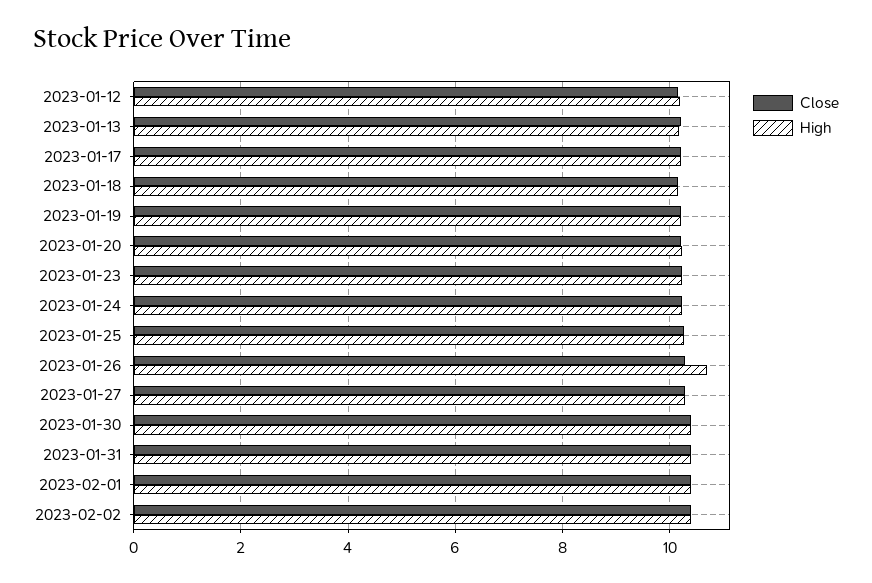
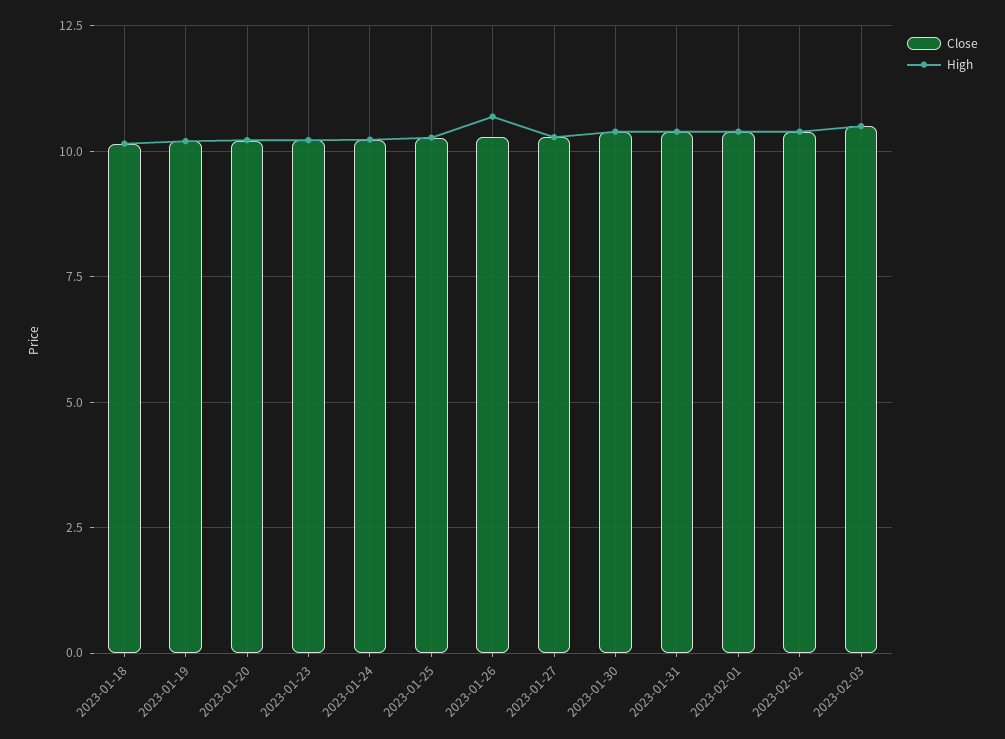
Close, 2023-01-12: 10.2 -> none
High, 2023-01-12: 10.2 -> none
Close, 2023-01-13: 10.2 -> none
High, 2023-01-13: 10.2 -> none
Close, 2023-01-17: 10.2 -> none
High, 2023-01-17: 10.2 -> none
Close, 2023-02-03: none -> 10.5
High, 2023-02-03: none -> 10.5

